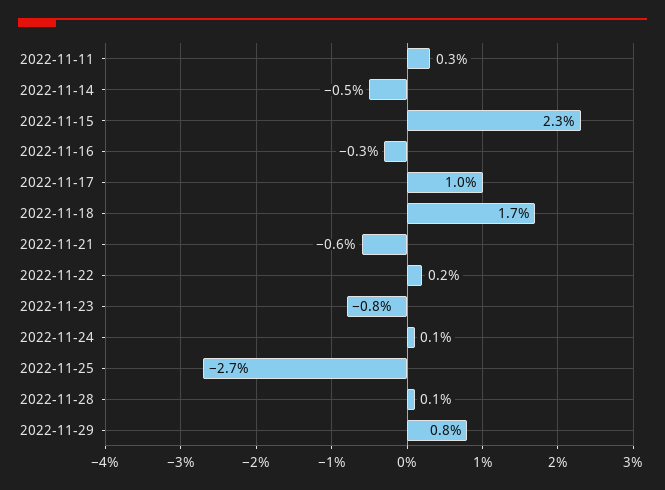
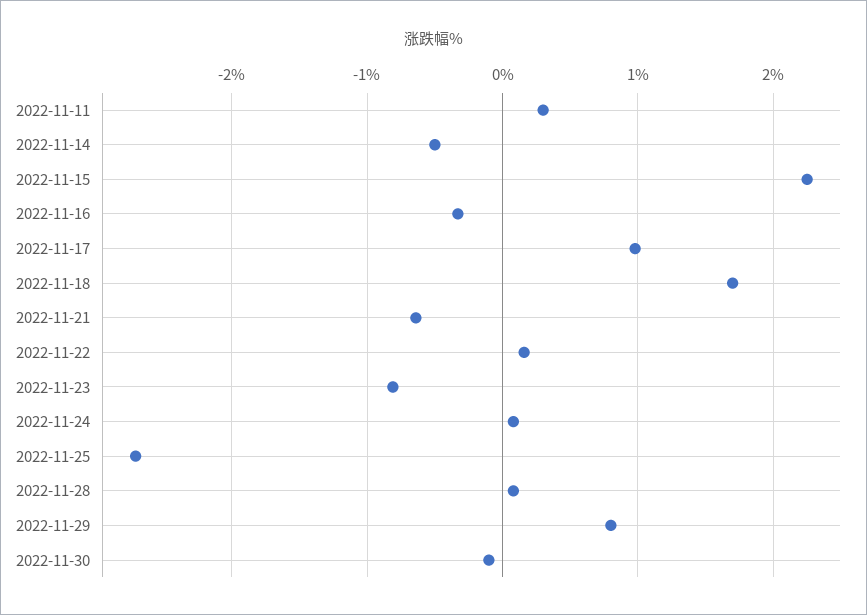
2022-11-30: none -> -0.1

